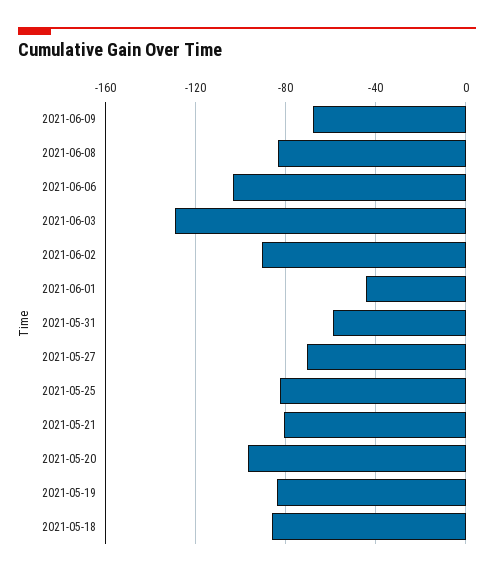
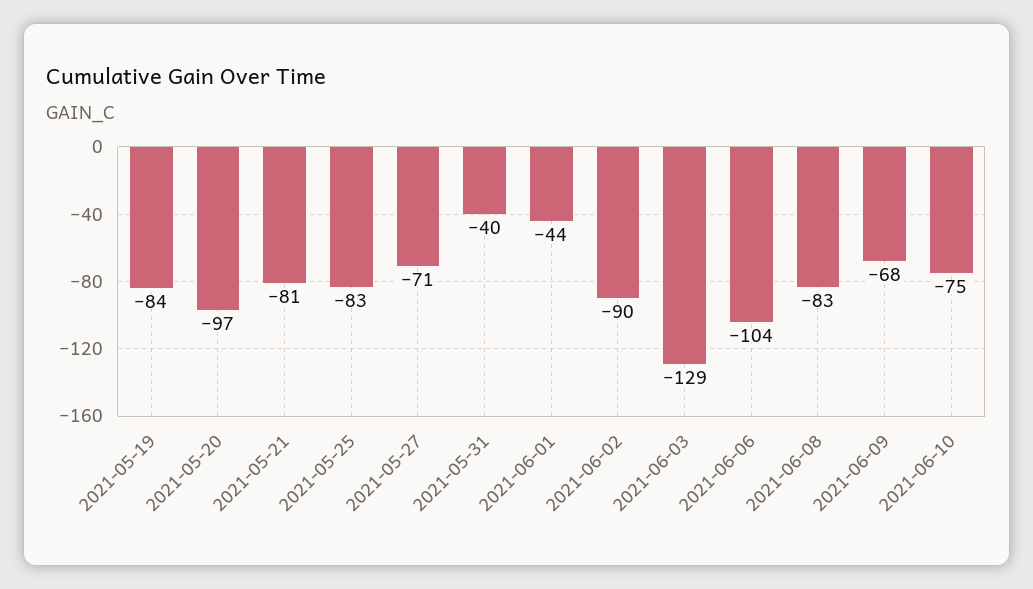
2021-05-31: -60 -> -40
2021-05-18: -85 -> none
2021-06-10: none -> -75

